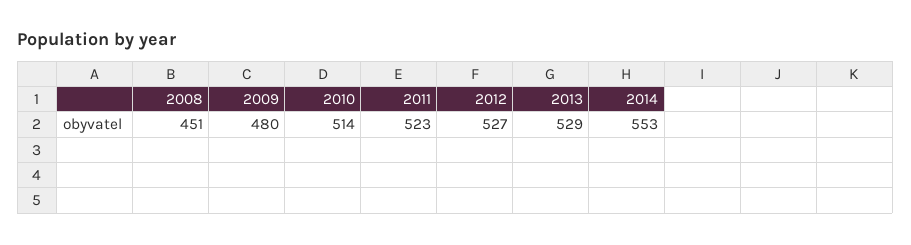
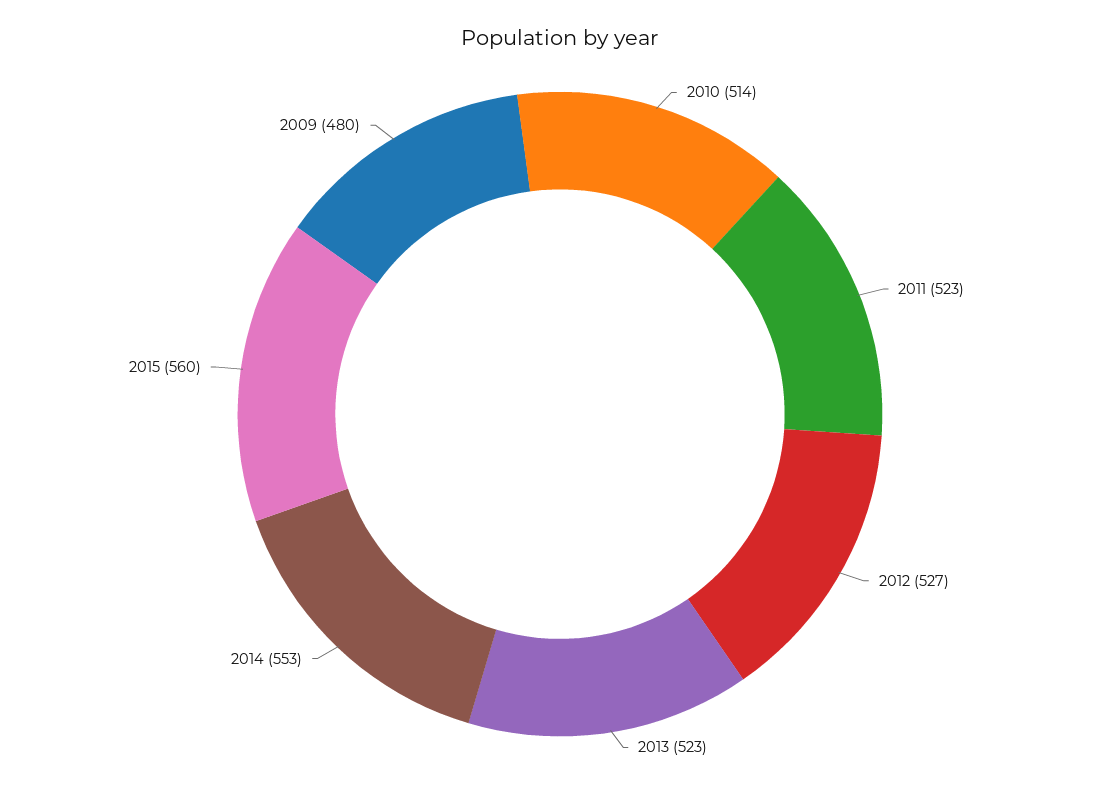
2008: 451 -> none
2013: 529 -> 523
2015: none -> 560

